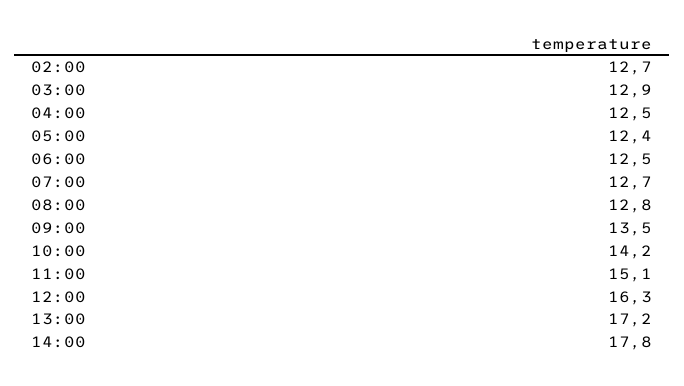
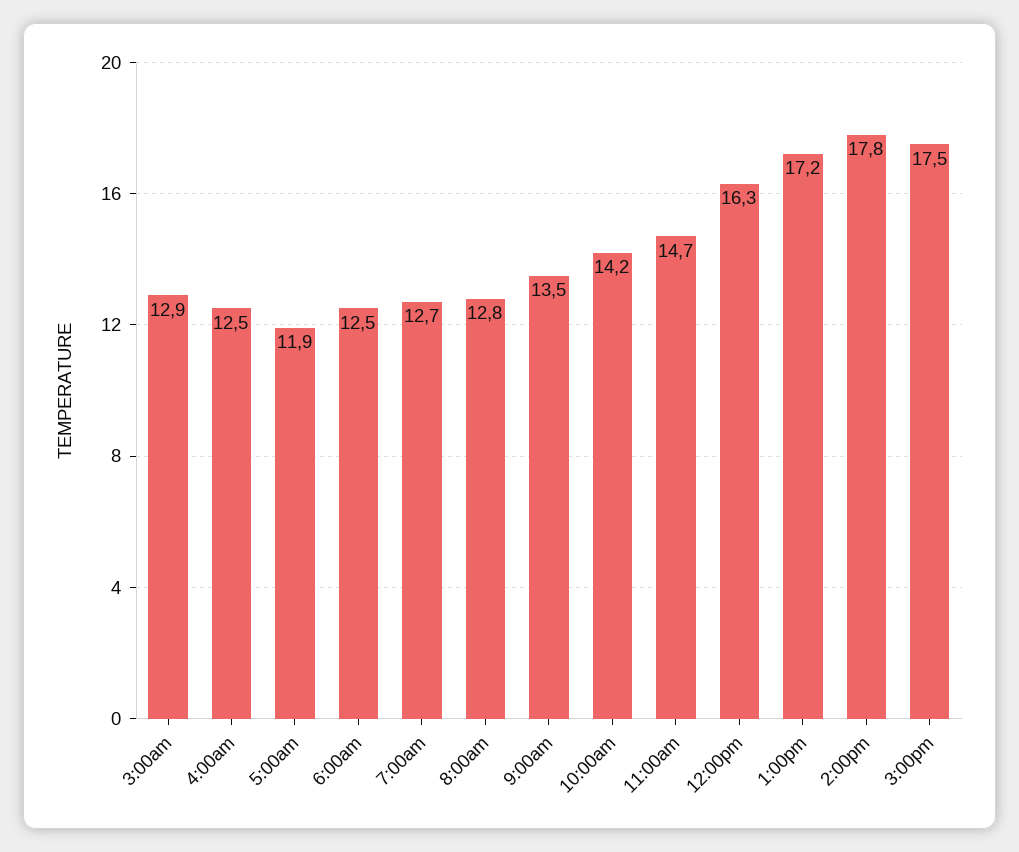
02:00: 12.7 -> none
05:00: 12.4 -> 11.9
11:00: 15.1 -> 14.7
3:00pm: none -> 17.5

